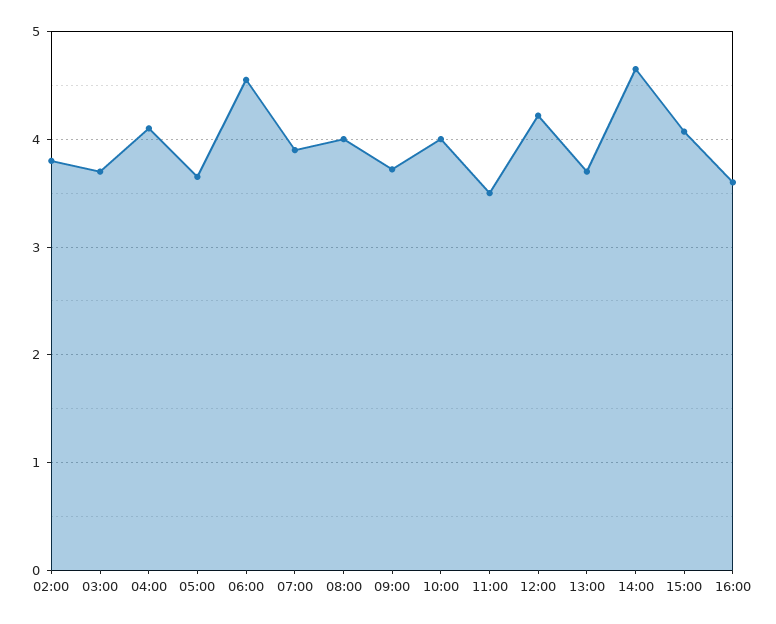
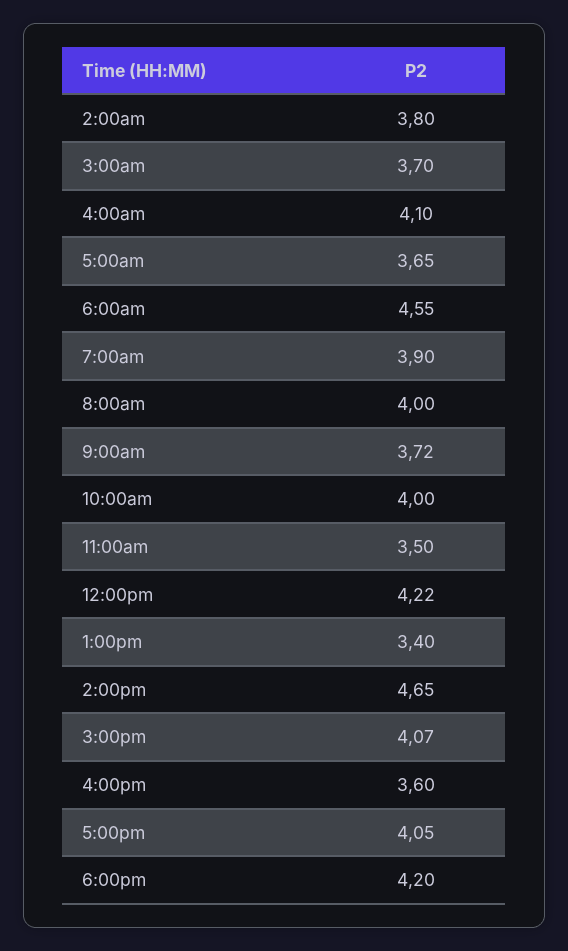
13:00: 3.7 -> 3.4
5:00pm: none -> 4.05
6:00pm: none -> 4.2

